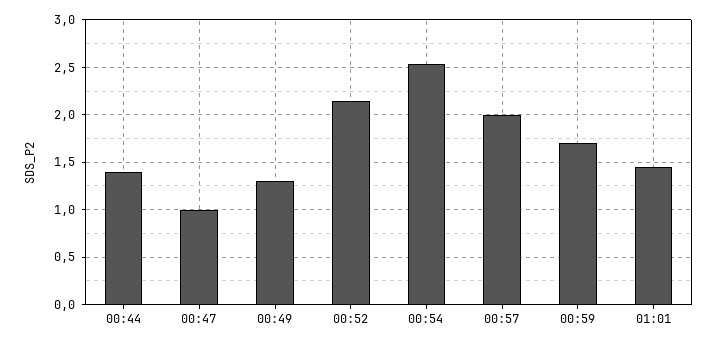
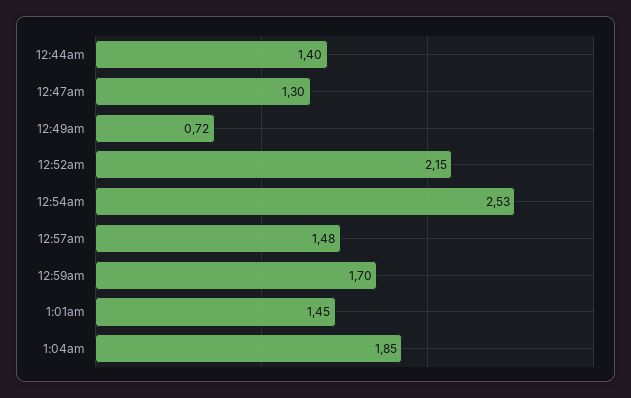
00:47: 1 -> 1.3
00:49: 1.3 -> 0.72
00:57: 2 -> 1.48
1:04am: none -> 1.85

